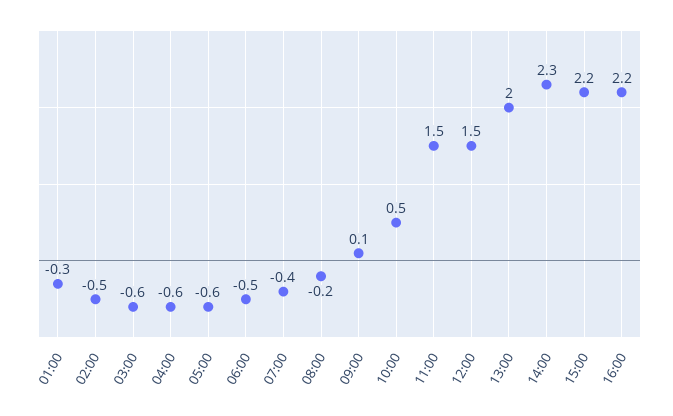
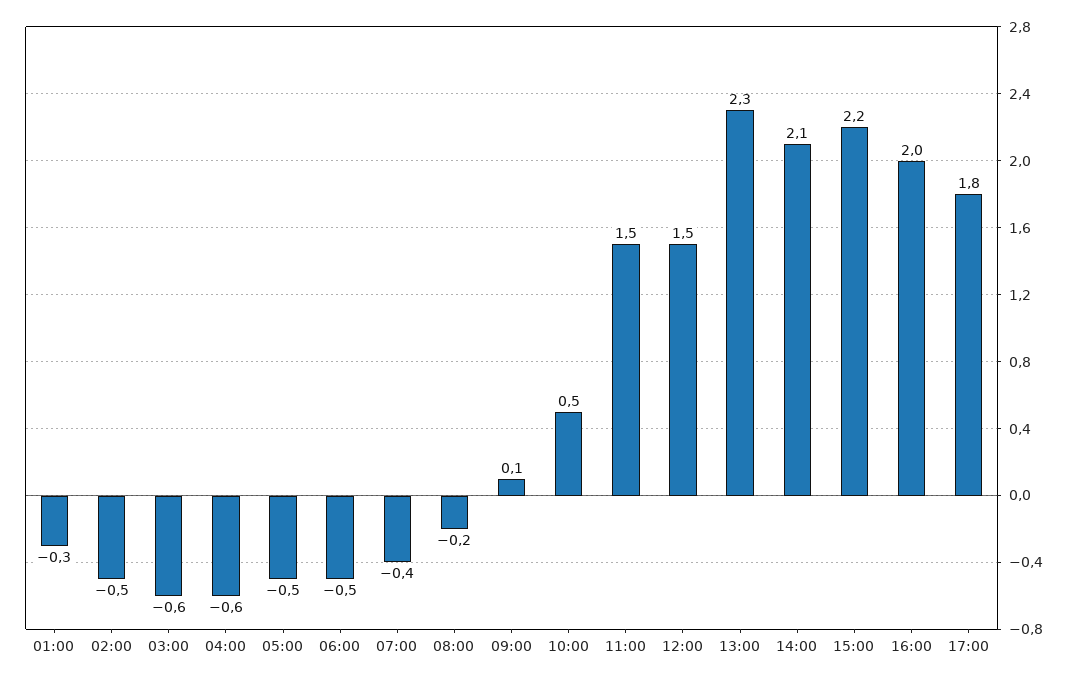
05:00: -0.6 -> -0.5
13:00: 2 -> 2.3
14:00: 2.3 -> 2.1
16:00: 2.2 -> 2
17:00: none -> 1.8

